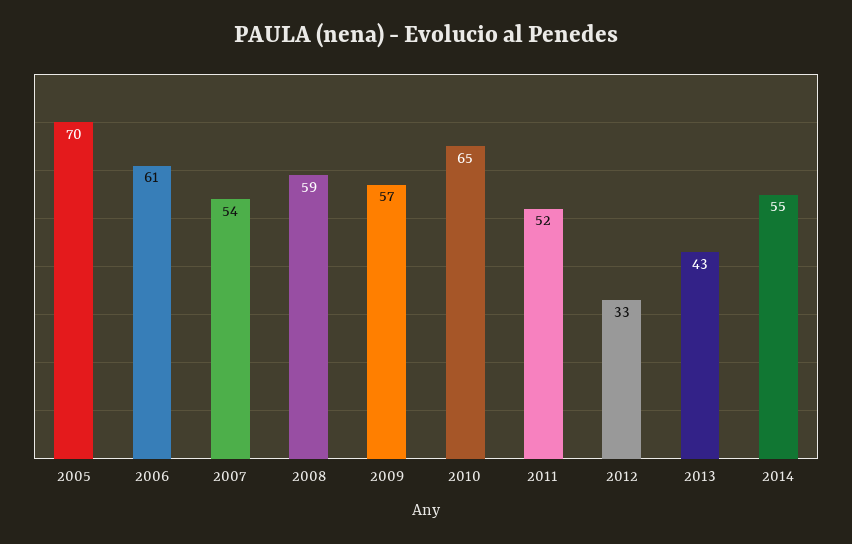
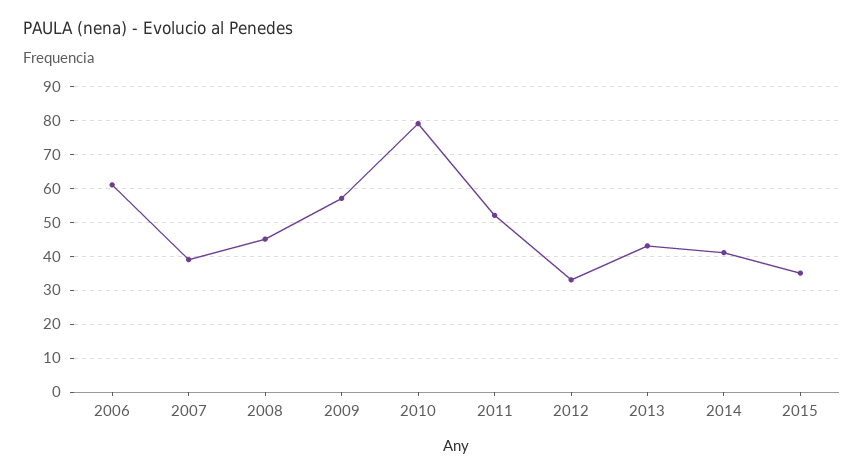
2005: 70 -> none
2007: 54 -> 40
2008: 59 -> 45
2010: 65 -> 80
2014: 55 -> 40
2015: none -> 35

